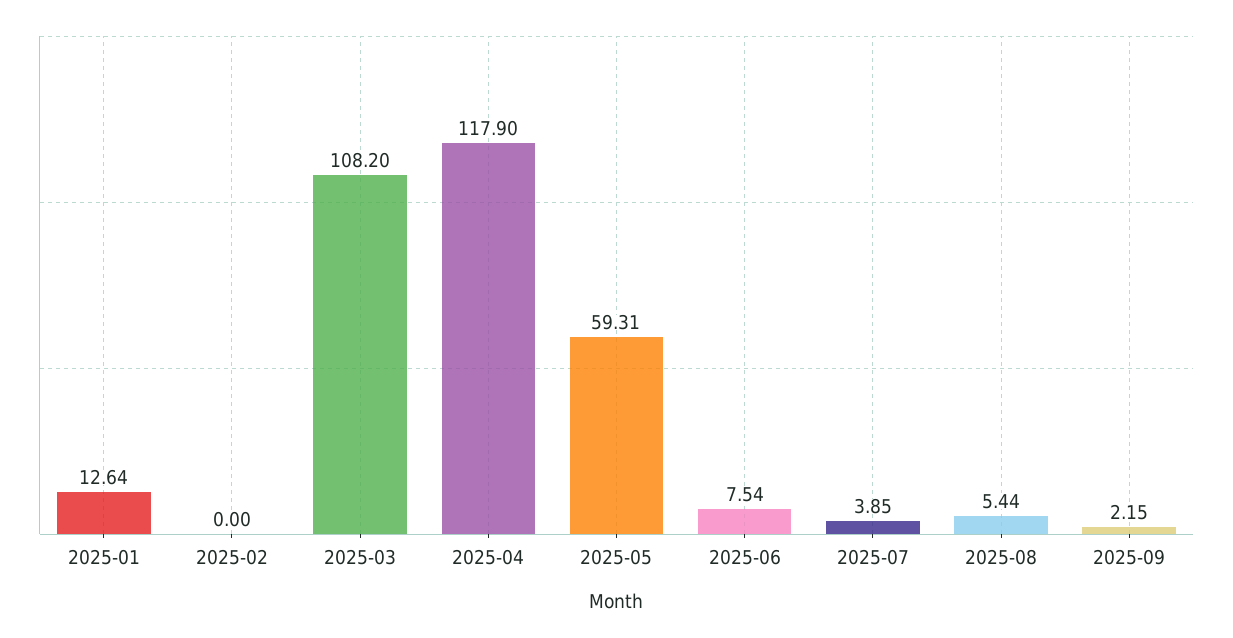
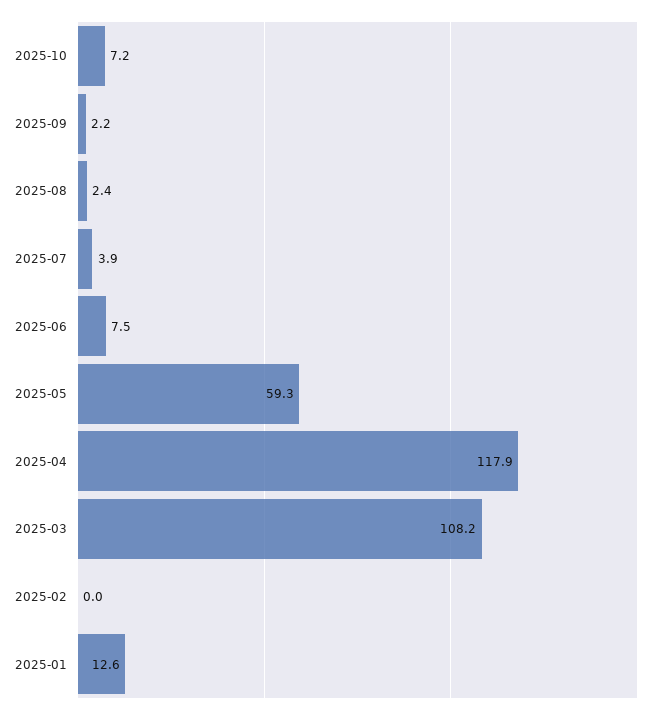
2025-08: 5.44 -> 2.4
2025-10: none -> 7.2

